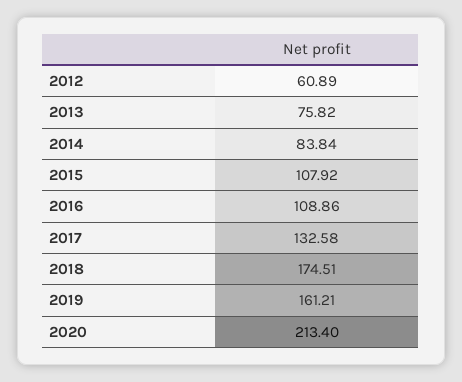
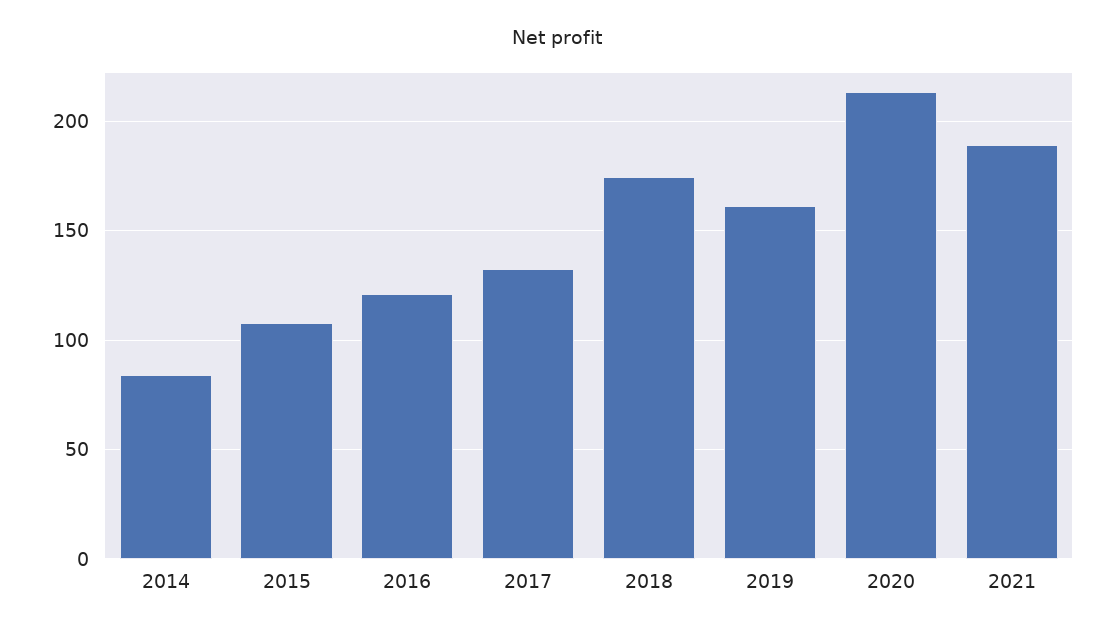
2012: 60.89 -> none
2013: 75.82 -> none
2016: 108.86 -> 120
2021: none -> 190

